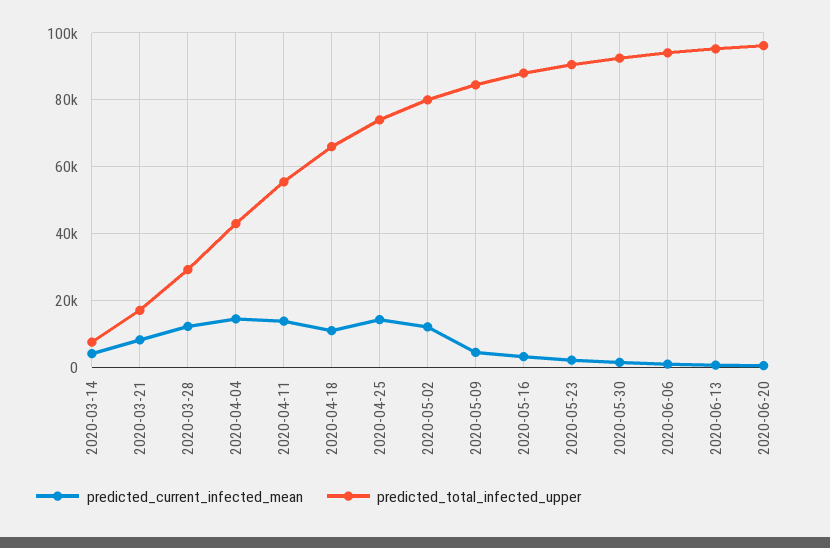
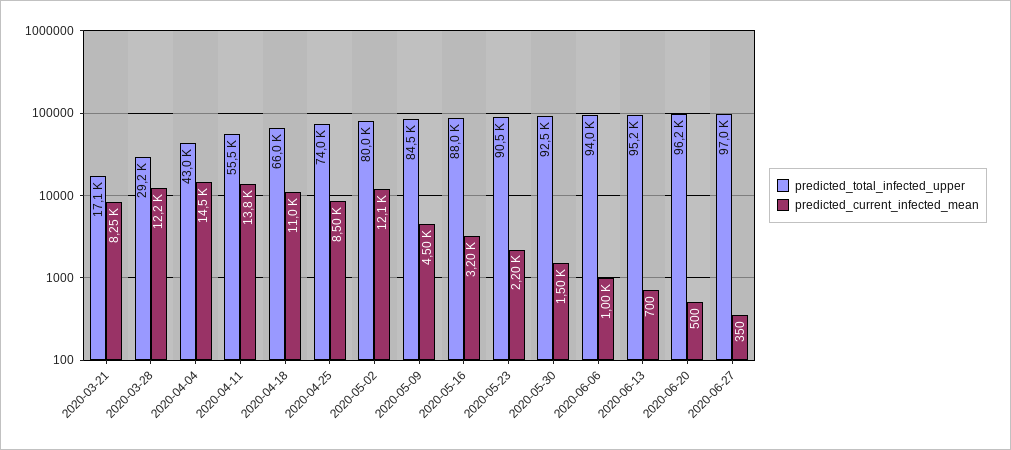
predicted_current_infected_mean, 2020-03-14: 4000 -> none
predicted_total_infected_upper, 2020-03-14: 8000 -> none
predicted_current_infected_mean, 2020-04-25: 14000 -> 8500
predicted_total_infected_upper, 2020-06-27: none -> 97000
predicted_current_infected_mean, 2020-06-27: none -> 350

